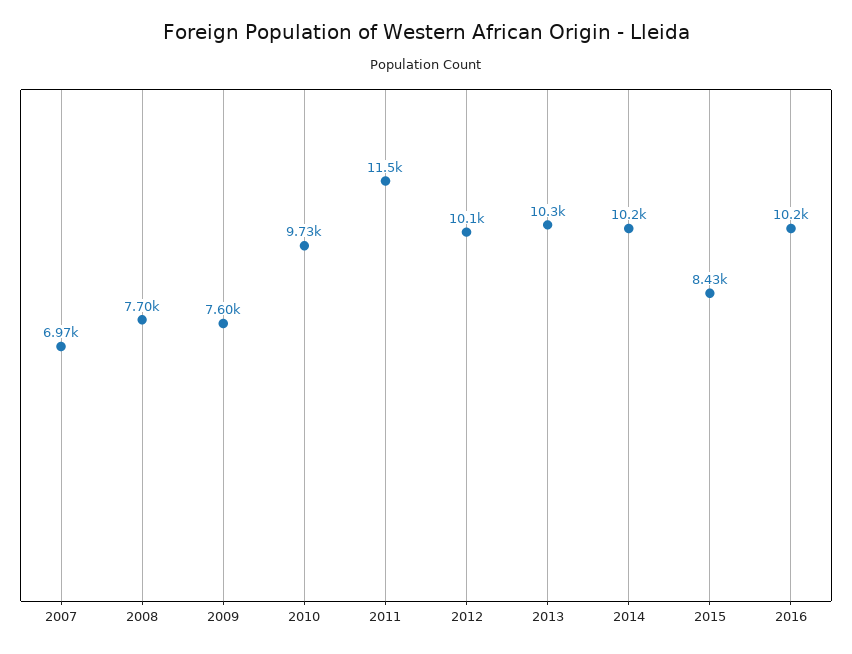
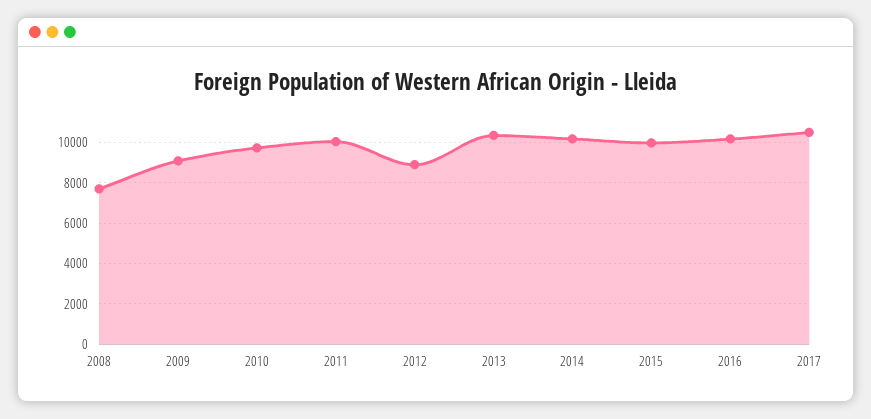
2007: 6970 -> none
2009: 7600 -> 9000
2011: 11500 -> 10000
2012: 10100 -> 9000
2015: 8430 -> 10000
2017: none -> 10500

